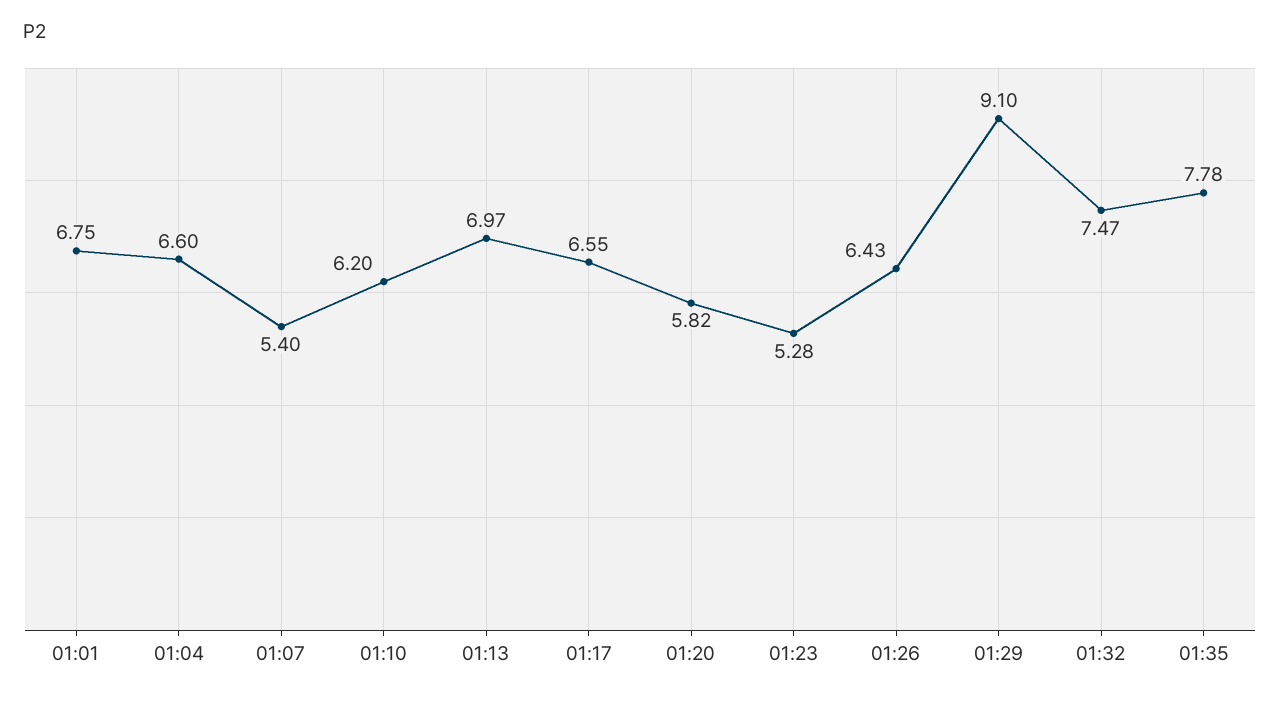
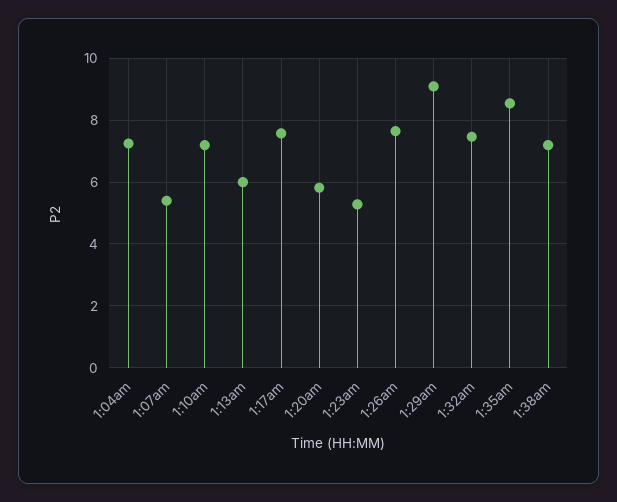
01:01: 6.75 -> none
01:04: 6.6 -> 7.2
01:10: 6.2 -> 7.2
01:13: 6.97 -> 6
01:17: 6.55 -> 7.6
01:26: 6.43 -> 7.6
01:35: 7.78 -> 8.6
1:38am: none -> 7.2

